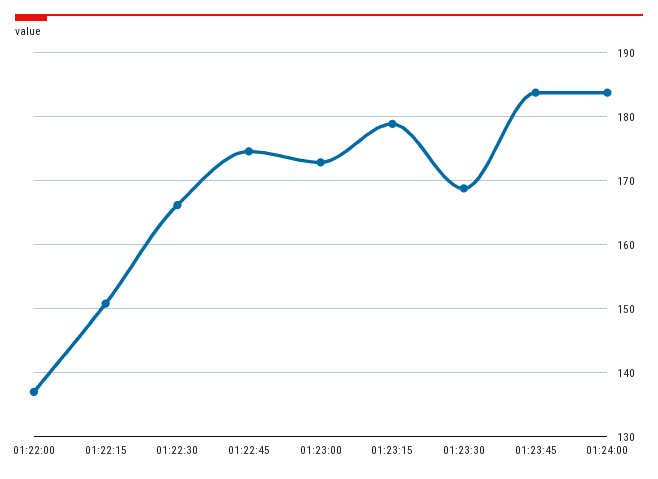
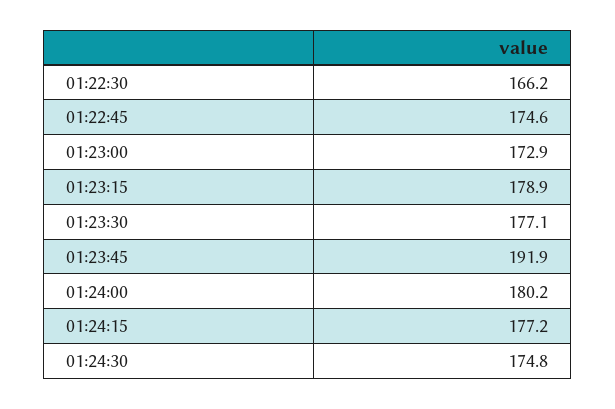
01:22:00: 137 -> none
01:22:15: 151 -> none
01:23:30: 169 -> 177.1
01:23:45: 184 -> 191.9
01:24:00: 184 -> 180.2
01:24:15: none -> 177.2
01:24:30: none -> 174.8

